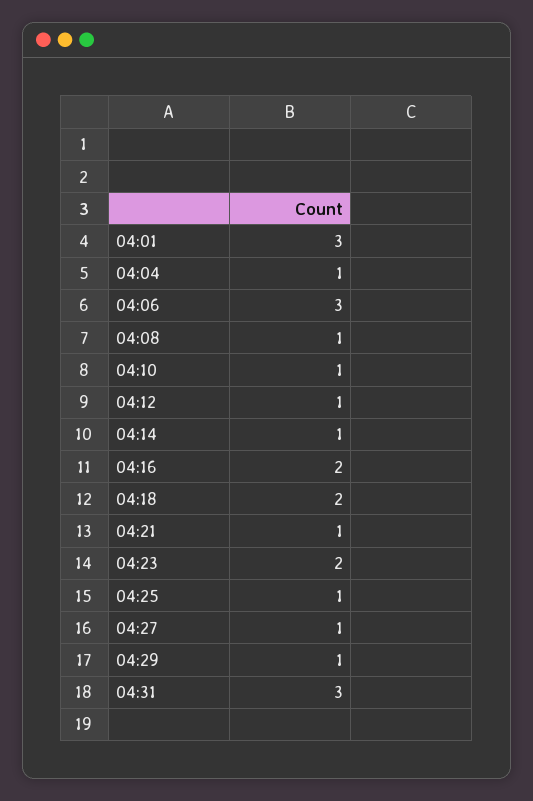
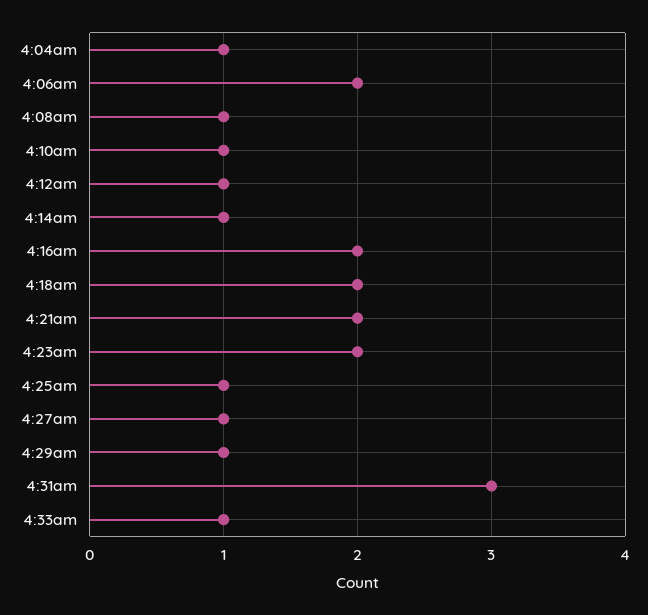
04:01: 3 -> none
04:06: 3 -> 2
04:21: 1 -> 2
4:33am: none -> 1

